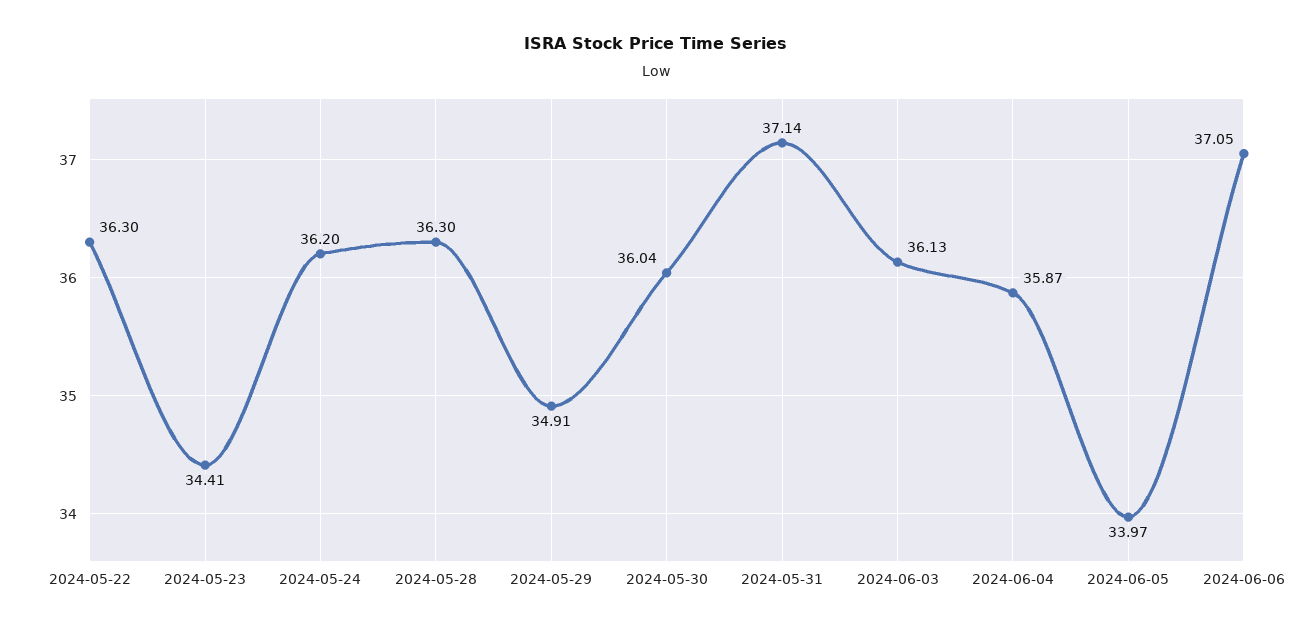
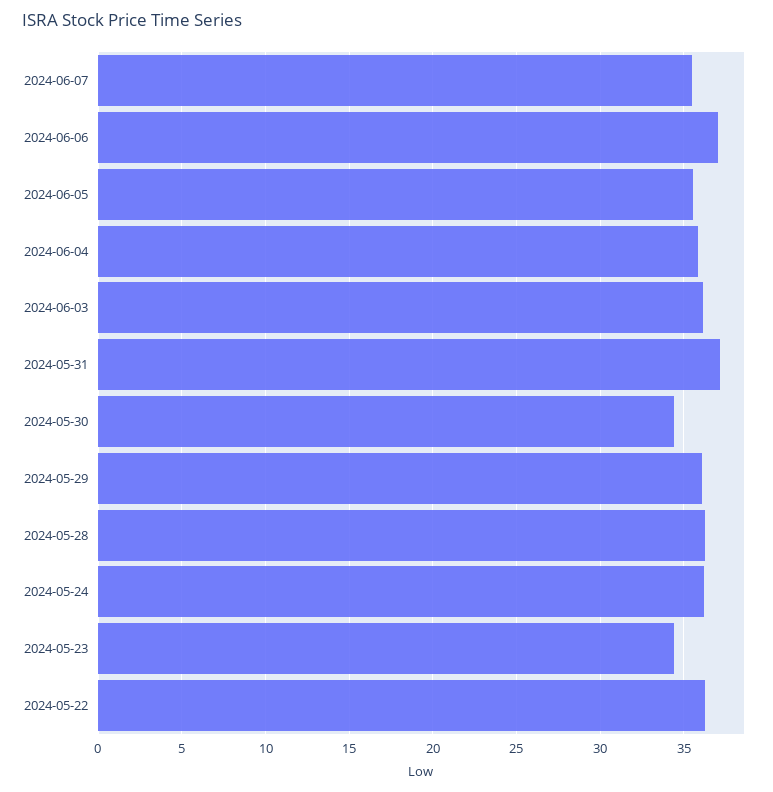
2024-05-29: 34.91 -> 36
2024-05-30: 36.04 -> 34.5
2024-06-05: 33.97 -> 35.5
2024-06-07: none -> 35.5

